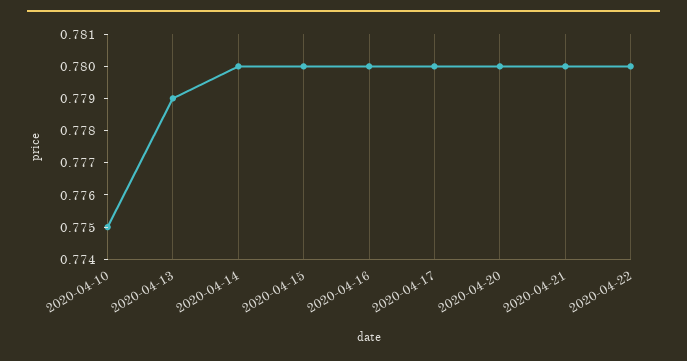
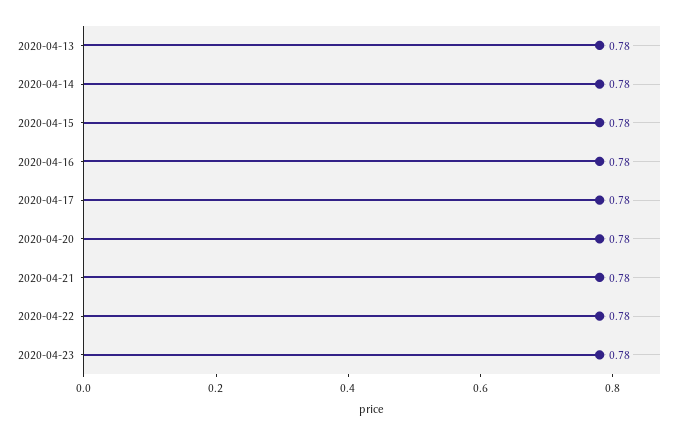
2020-04-10: 0.775 -> none
2020-04-13: 0.779 -> 0.78
2020-04-23: none -> 0.78

